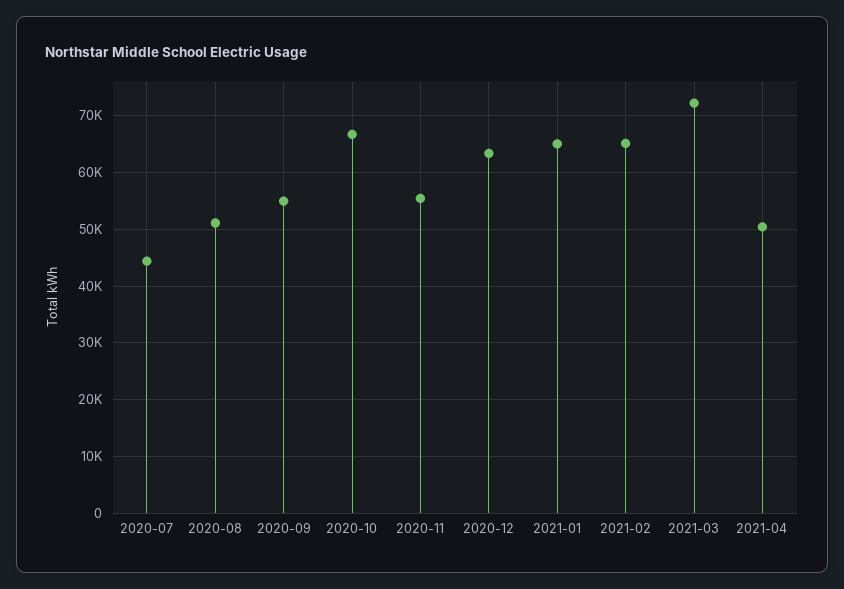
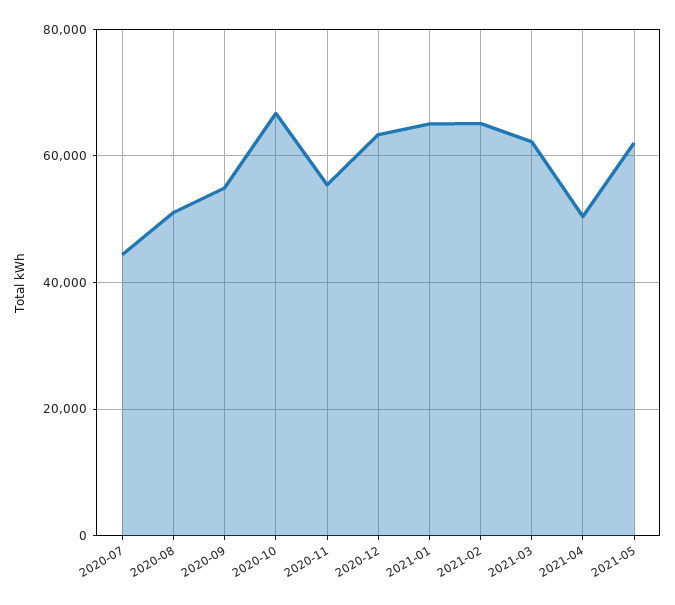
2021-03: 72000 -> 62000
2021-05: none -> 62000

